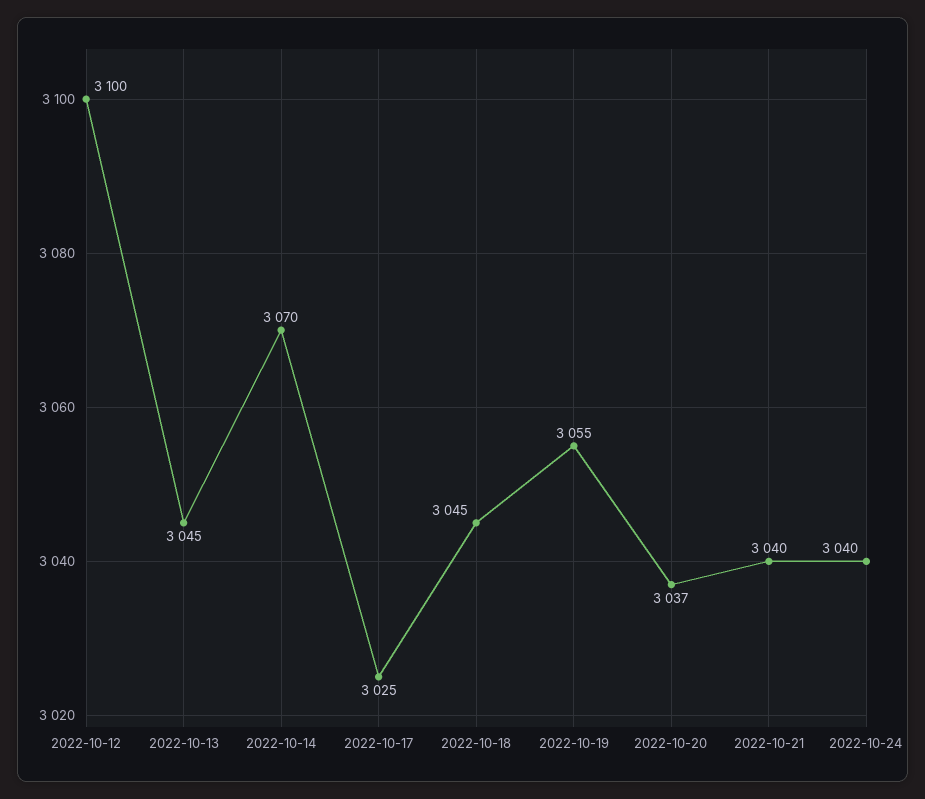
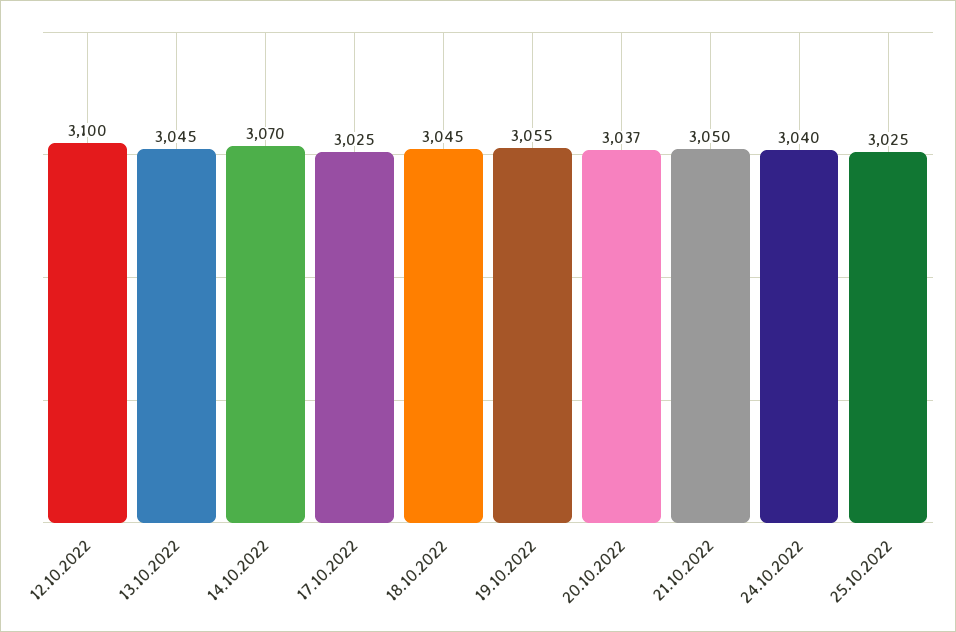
2022-10-21: 3040 -> 3050
25.10.2022: none -> 3025

